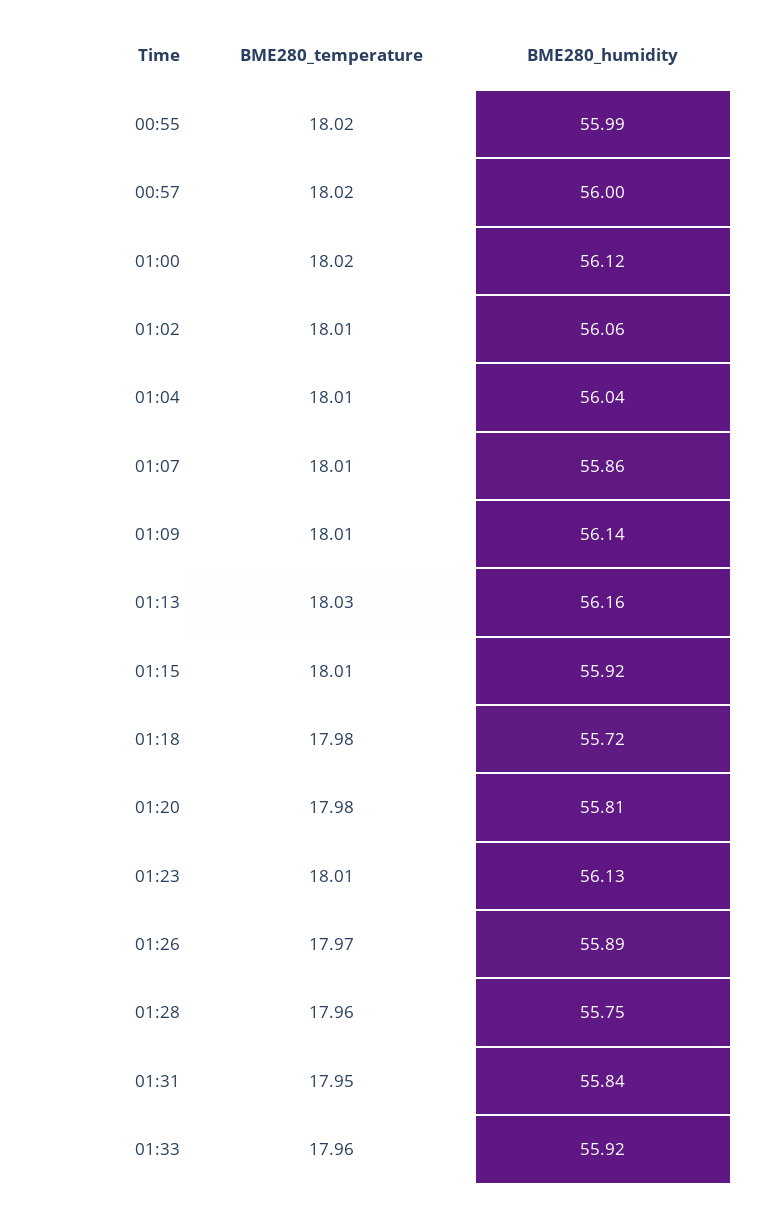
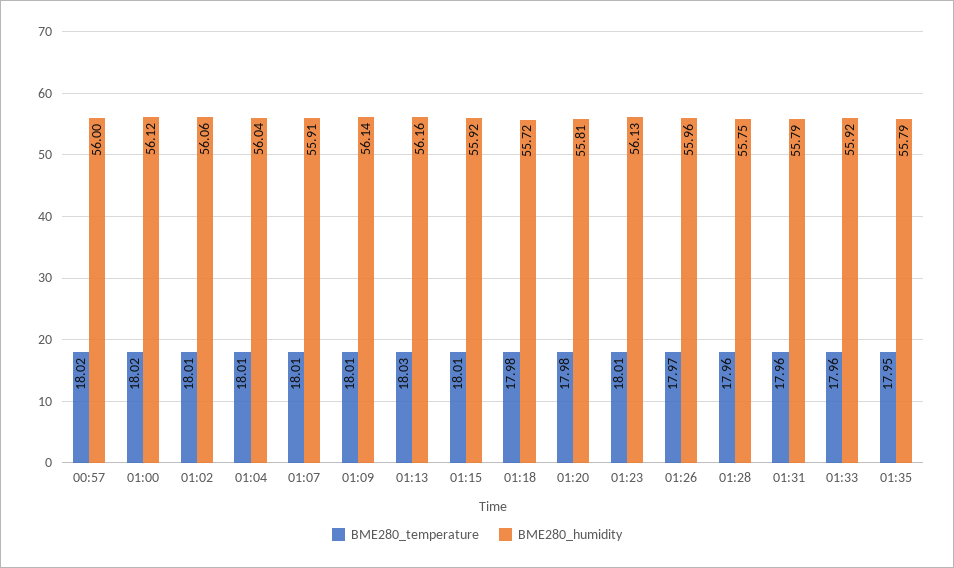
BME280_temperature, 00:55: 18.02 -> none
BME280_humidity, 00:55: 55.99 -> none
BME280_humidity, 01:07: 55.86 -> 55.91
BME280_humidity, 01:26: 55.89 -> 55.96
BME280_temperature, 01:31: 17.95 -> 17.96
BME280_humidity, 01:31: 55.84 -> 55.79
BME280_temperature, 01:35: none -> 17.95
BME280_humidity, 01:35: none -> 55.79

